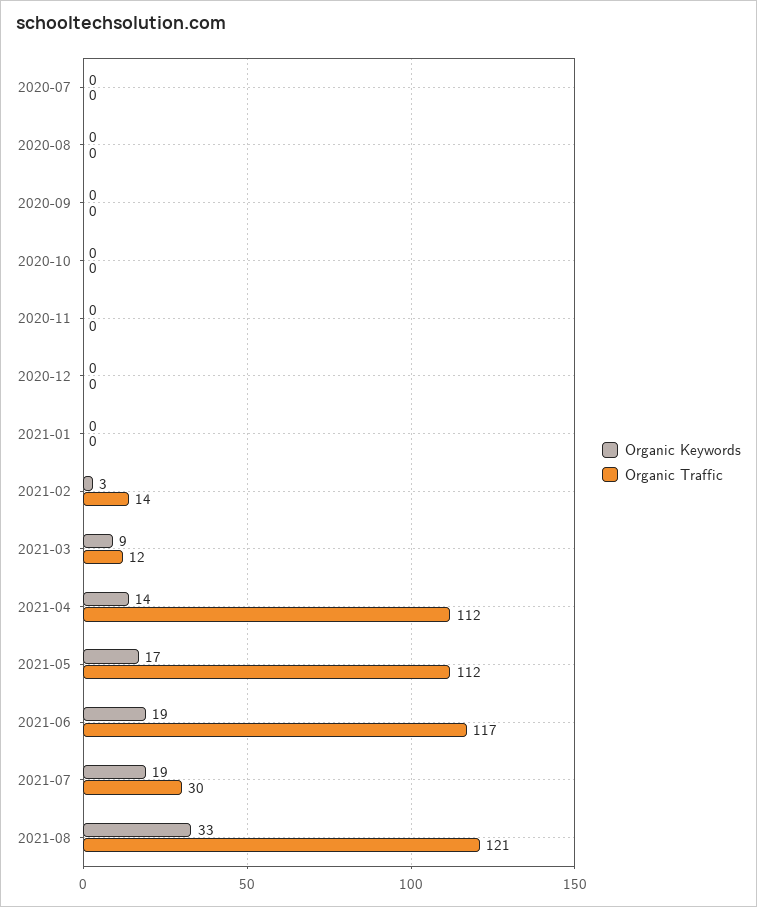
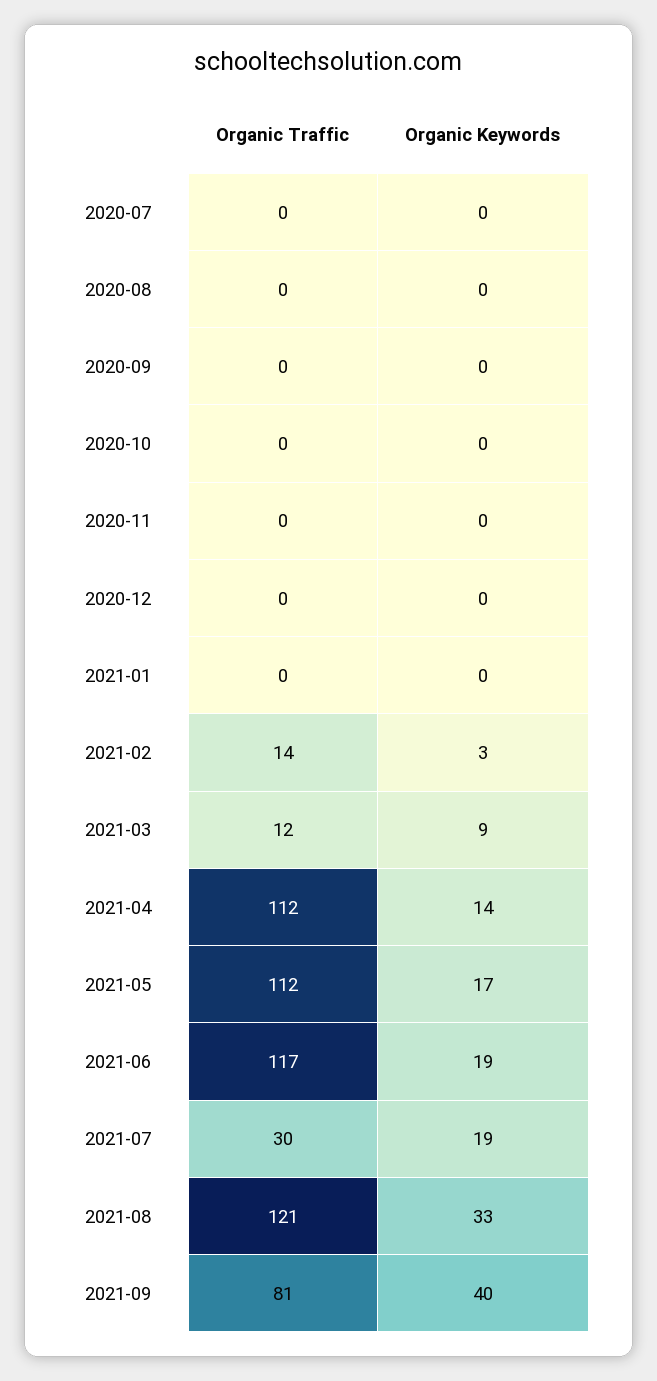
Organic Traffic, 2021-09: none -> 81
Organic Keywords, 2021-09: none -> 40

